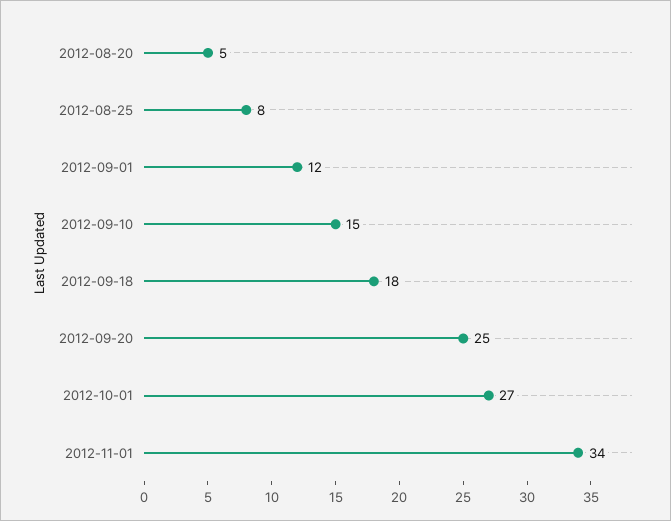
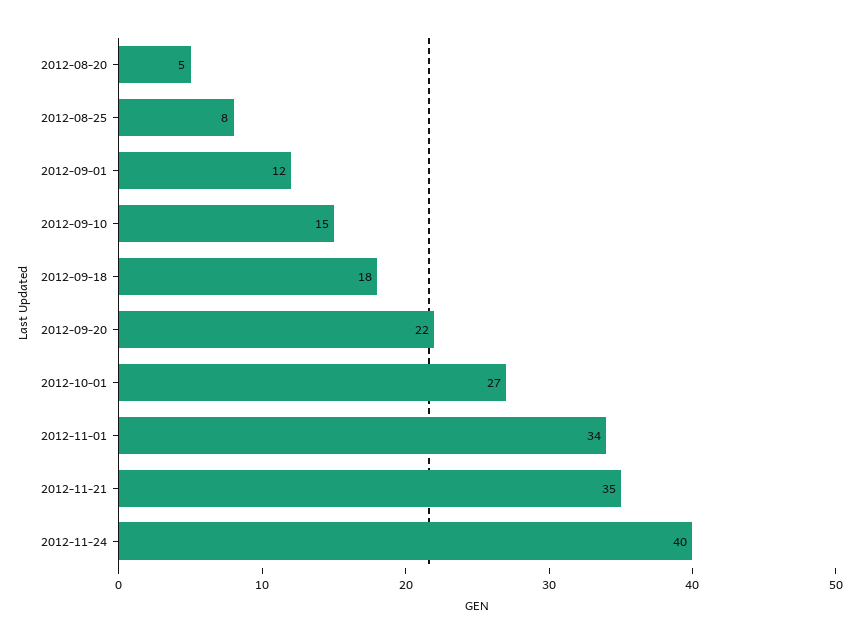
2012-09-20: 25 -> 22
2012-11-21: none -> 35
2012-11-24: none -> 40

